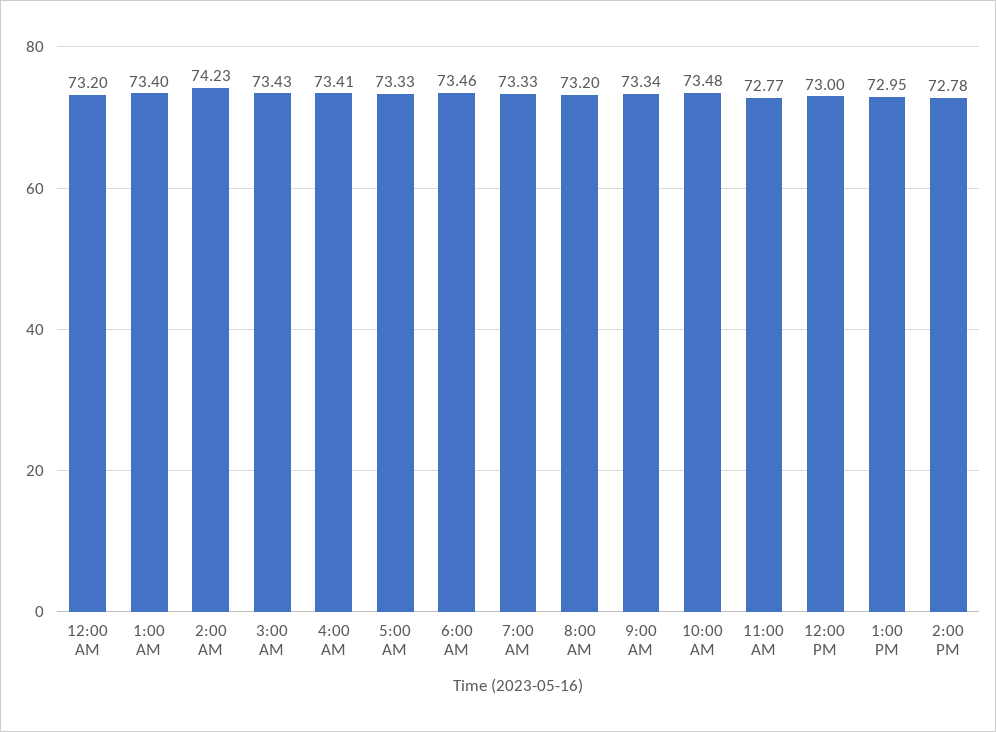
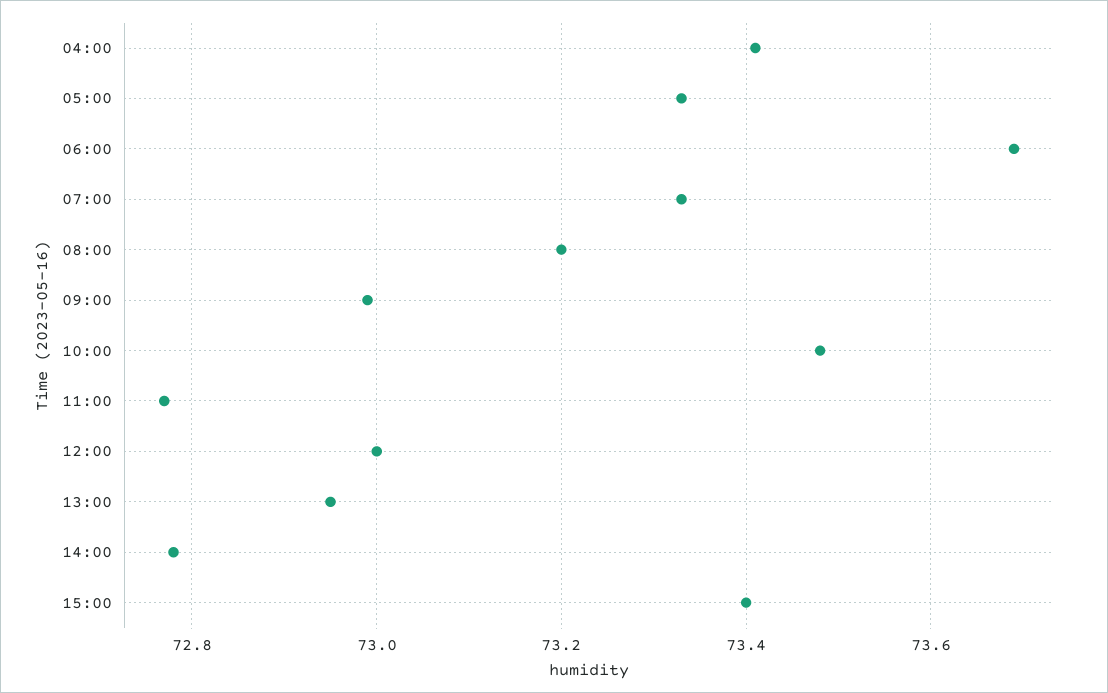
12:00 AM: 73.2 -> none
1:00 AM: 73.4 -> none
2:00 AM: 74.23 -> none
3:00 AM: 73.43 -> none
6:00 AM: 73.46 -> 73.7
9:00 AM: 73.34 -> 73
15:00: none -> 73.4

